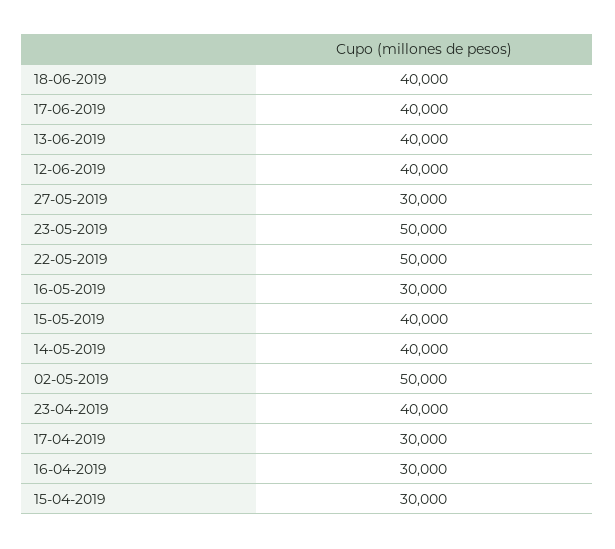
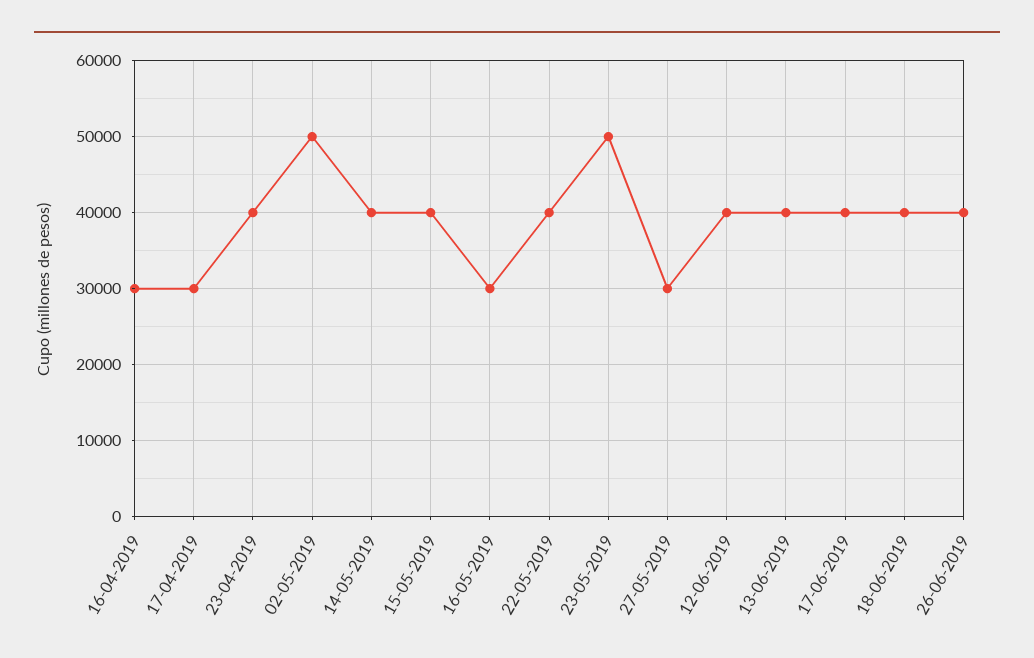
22-05-2019: 50000 -> 40000
15-04-2019: 30000 -> none
26-06-2019: none -> 40000

